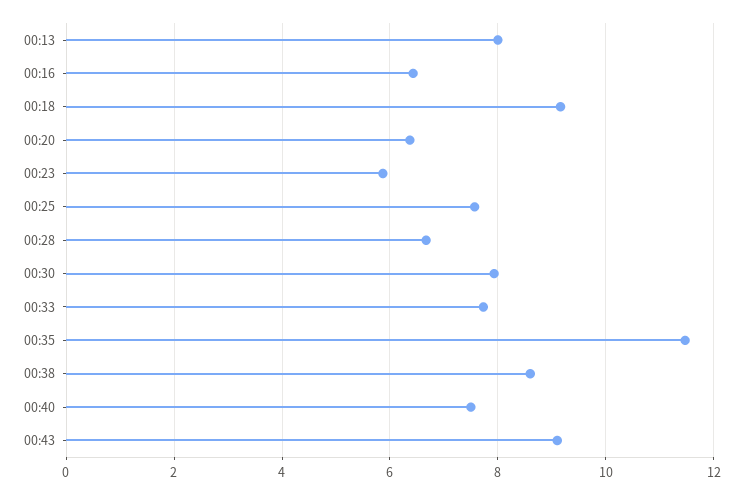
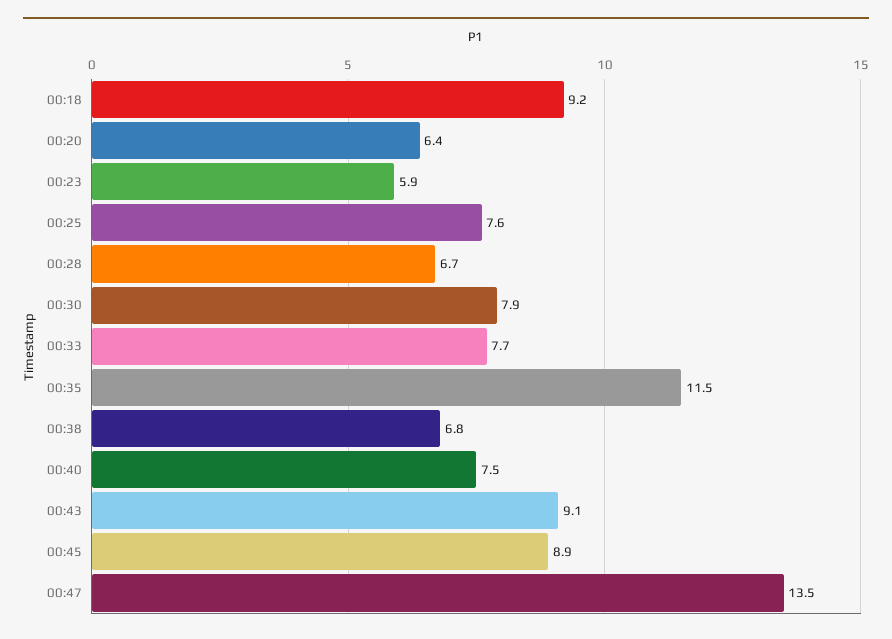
00:13: 8 -> none
00:16: 6.4 -> none
00:38: 8.6 -> 6.8
00:45: none -> 8.9
00:47: none -> 13.5

